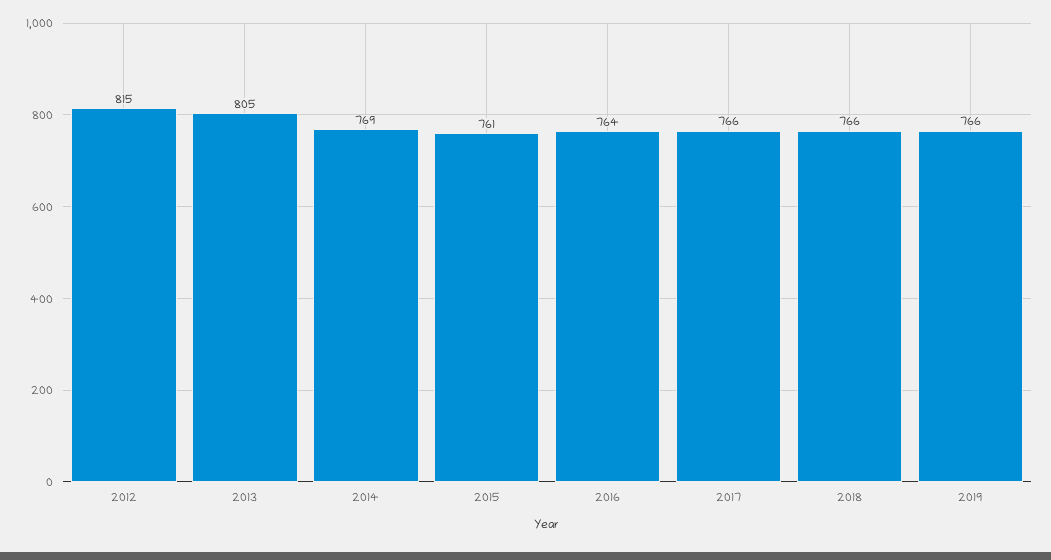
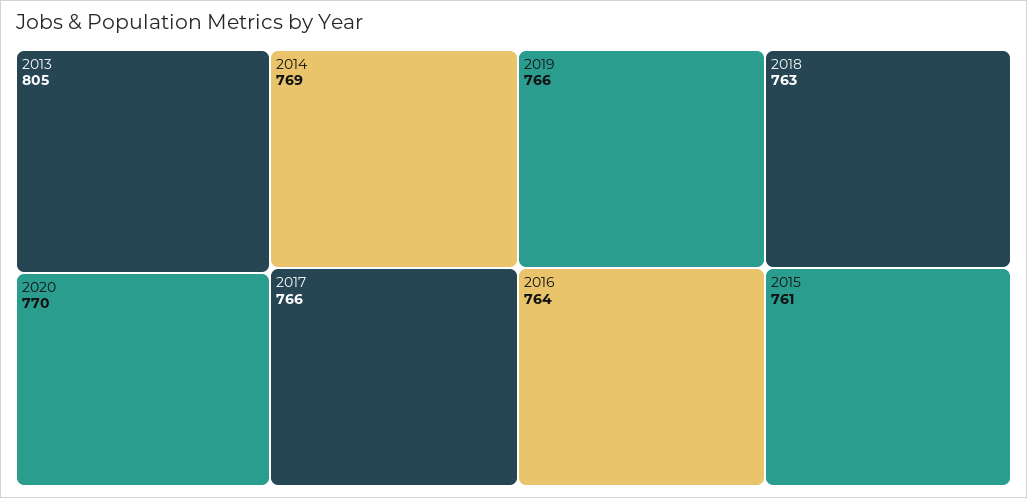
2012: 815 -> none
2018: 766 -> 763
2020: none -> 770

